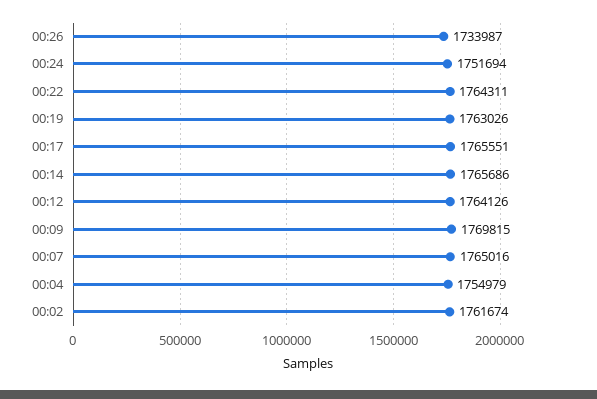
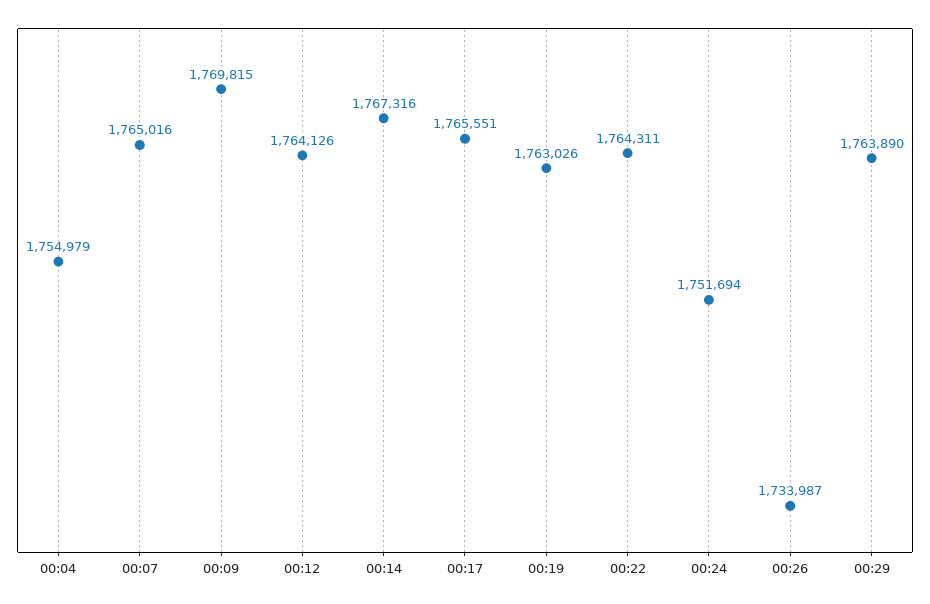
00:14: 1765686 -> 1767316
00:02: 1761674 -> none
00:29: none -> 1763890

